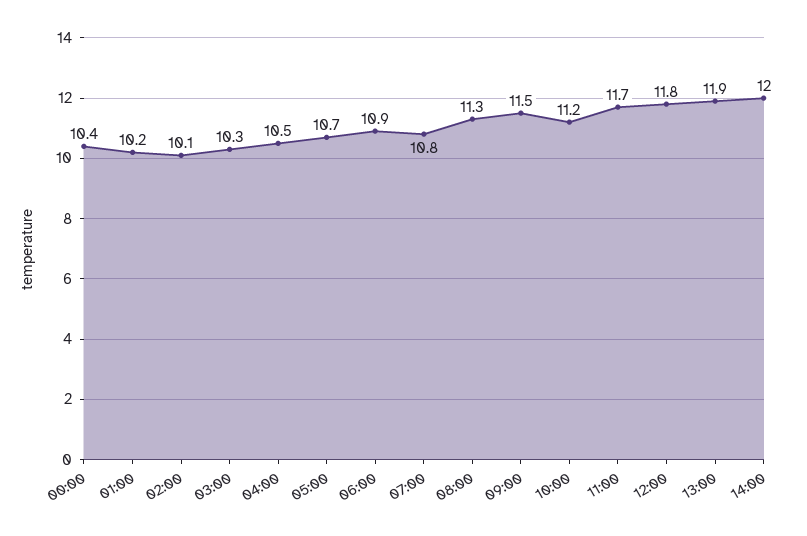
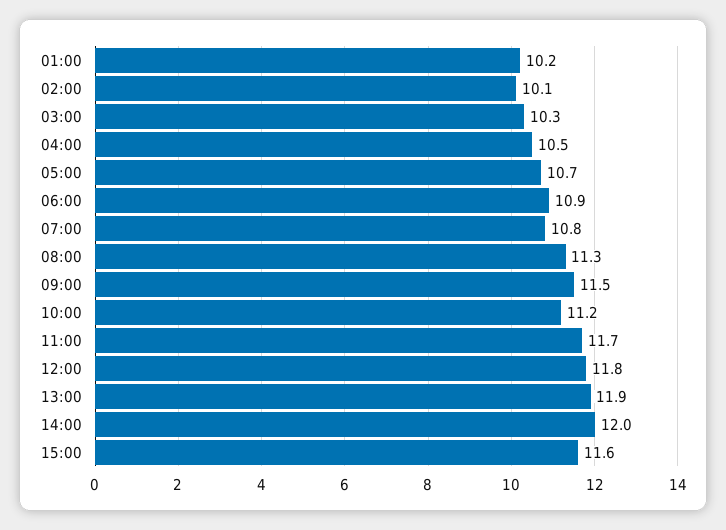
00:00: 10.4 -> none
15:00: none -> 11.6

